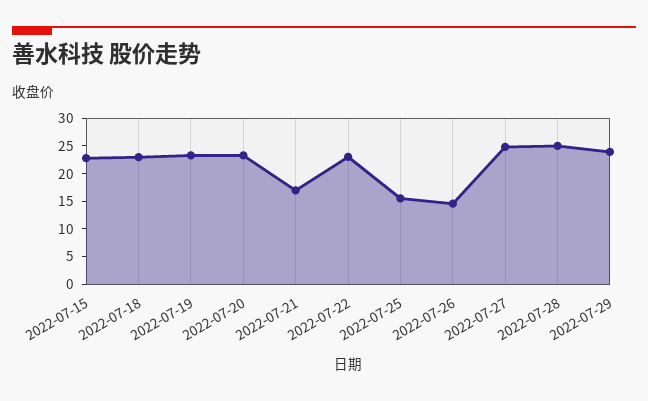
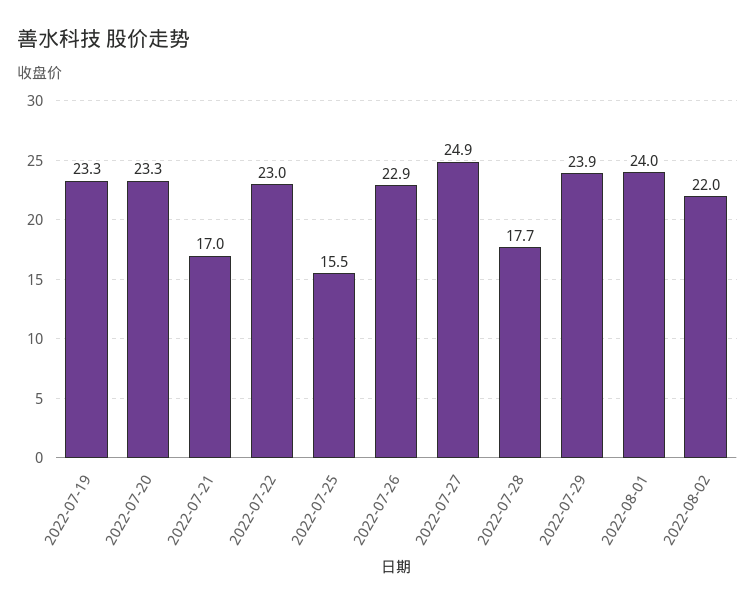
2022-07-15: 22.5 -> none
2022-07-18: 22.5 -> none
2022-07-26: 15 -> 22.9
2022-07-28: 25 -> 17.7
2022-08-01: none -> 24
2022-08-02: none -> 22

